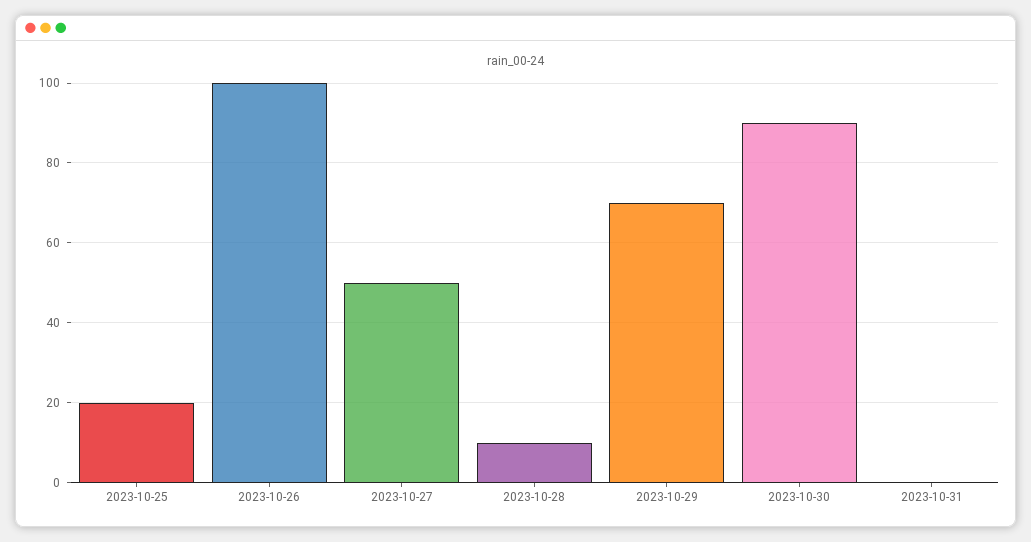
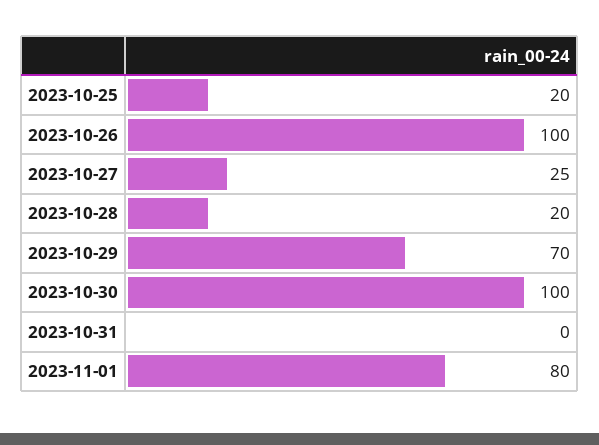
2023-10-27: 50 -> 25
2023-10-28: 10 -> 20
2023-10-30: 90 -> 100
2023-11-01: none -> 80

